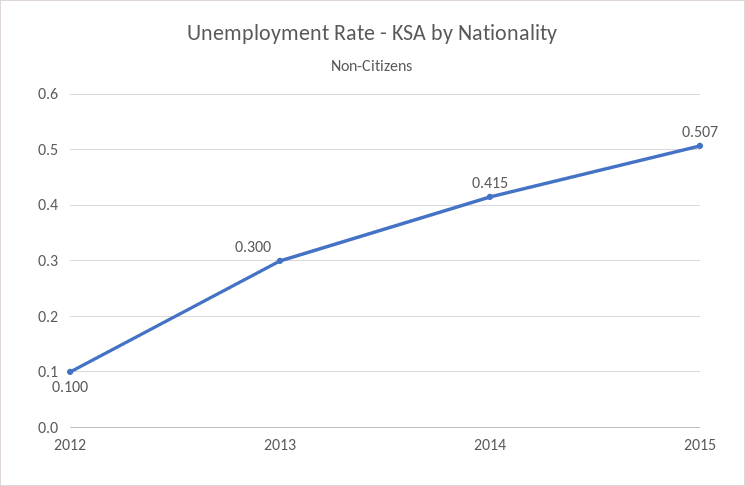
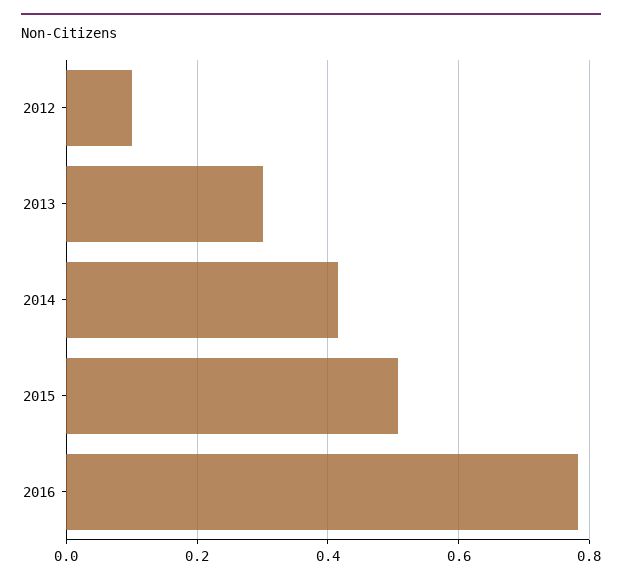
2016: none -> 0.78

